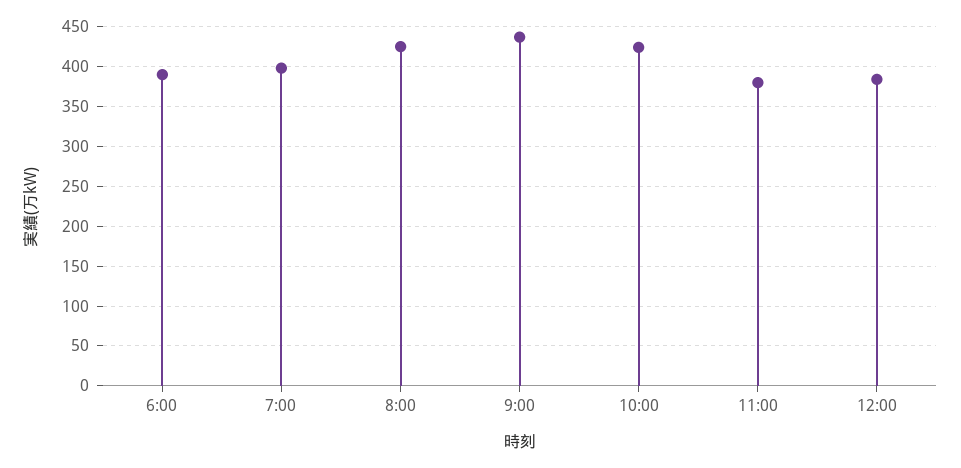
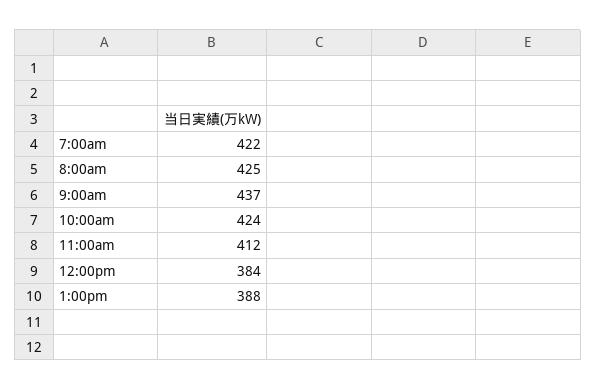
6:00: 390 -> none
7:00: 400 -> 422
11:00: 380 -> 412
1:00pm: none -> 388

